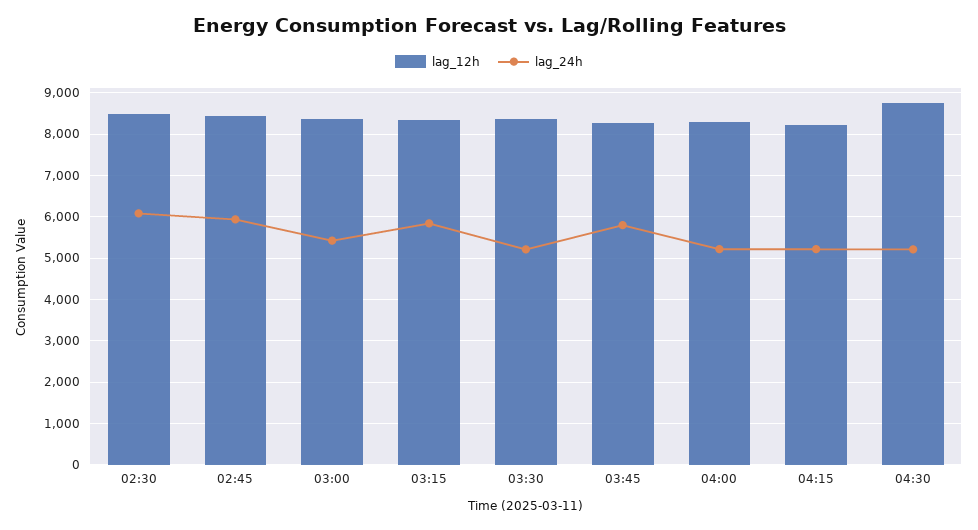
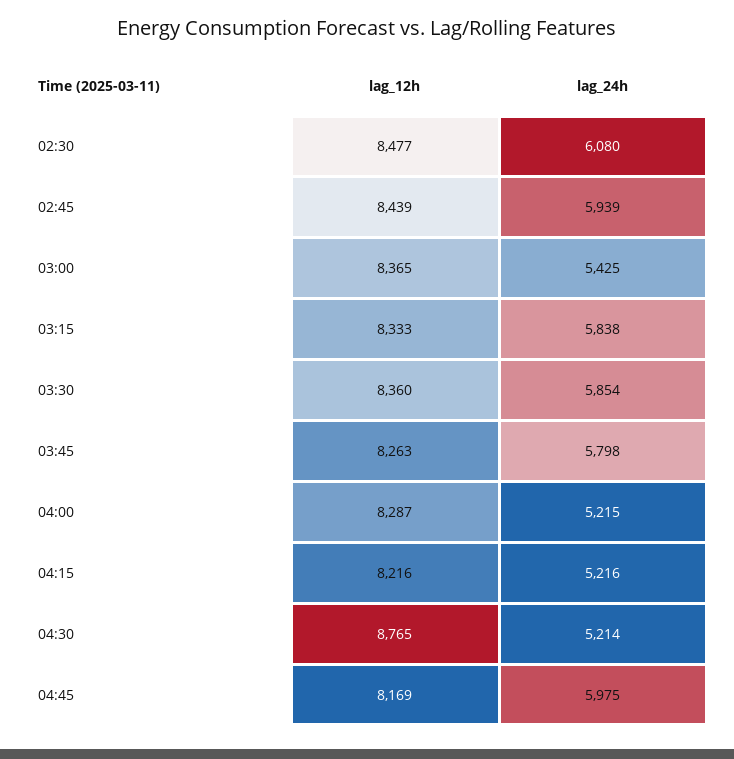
lag_24h, 03:30: 5200 -> 5854
lag_12h, 04:45: none -> 8169
lag_24h, 04:45: none -> 5975

